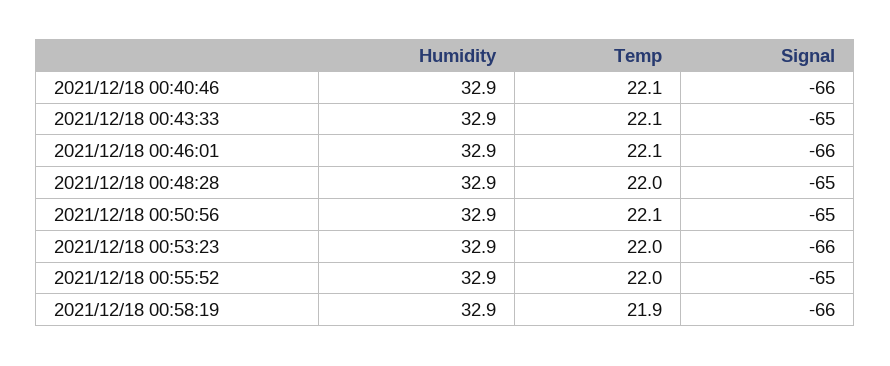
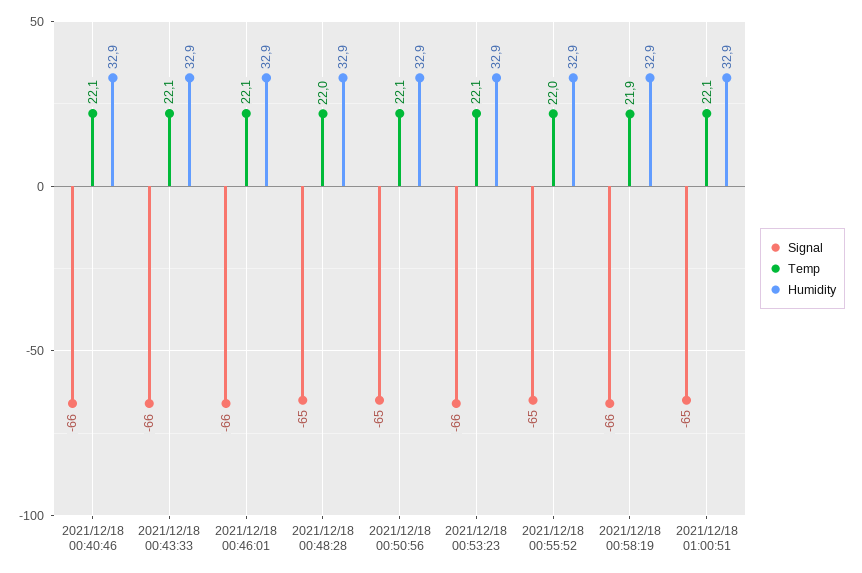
Signal, 2021/12/18 00:43:33: -65 -> -66
Temp, 2021/12/18 00:53:23: 22 -> 22.1
Signal, 2021/12/18 01:00:51: none -> -65
Temp, 2021/12/18 01:00:51: none -> 22.1
Humidity, 2021/12/18 01:00:51: none -> 32.9

